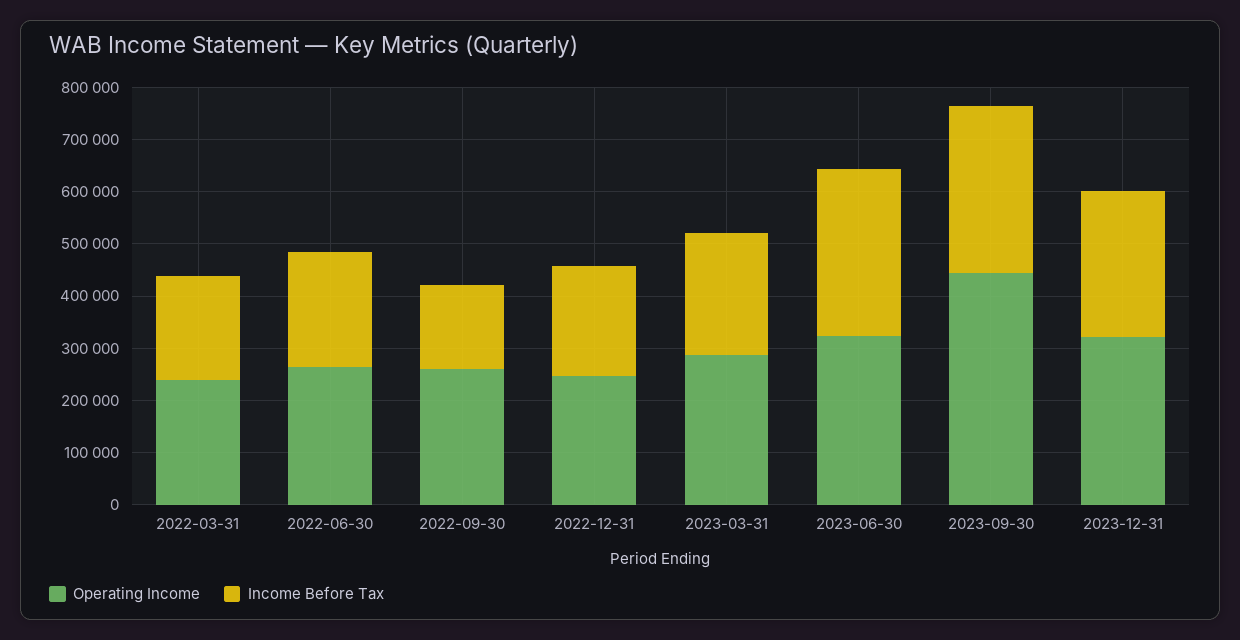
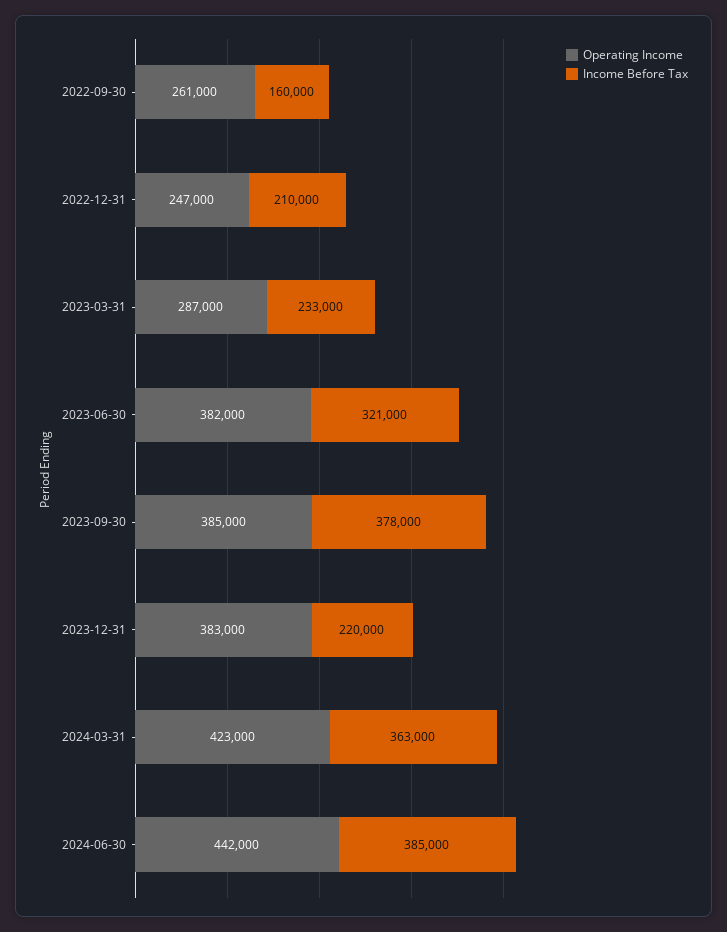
Operating Income, 2022-03-31: 240000 -> none
Income Before Tax, 2022-03-31: 200000 -> none
Operating Income, 2022-06-30: 260000 -> none
Income Before Tax, 2022-06-30: 220000 -> none
Operating Income, 2023-06-30: 320000 -> 382000
Operating Income, 2023-09-30: 440000 -> 385000
Income Before Tax, 2023-09-30: 320000 -> 378000
Operating Income, 2023-12-31: 320000 -> 383000
Income Before Tax, 2023-12-31: 280000 -> 220000
Operating Income, 2024-03-31: none -> 423000
Income Before Tax, 2024-03-31: none -> 363000
Operating Income, 2024-06-30: none -> 442000
Income Before Tax, 2024-06-30: none -> 385000

